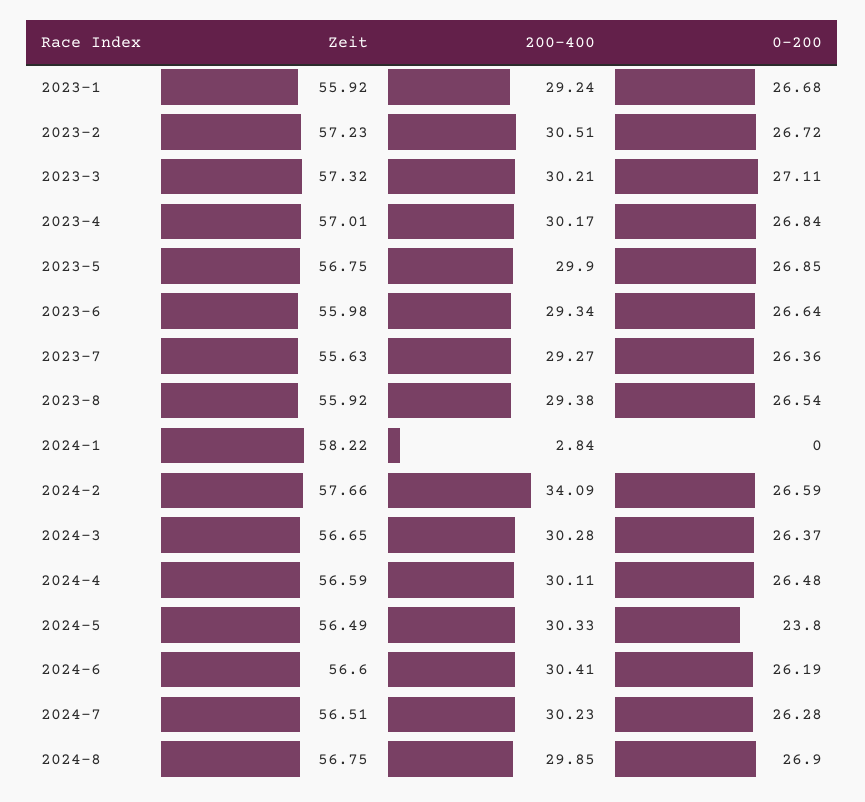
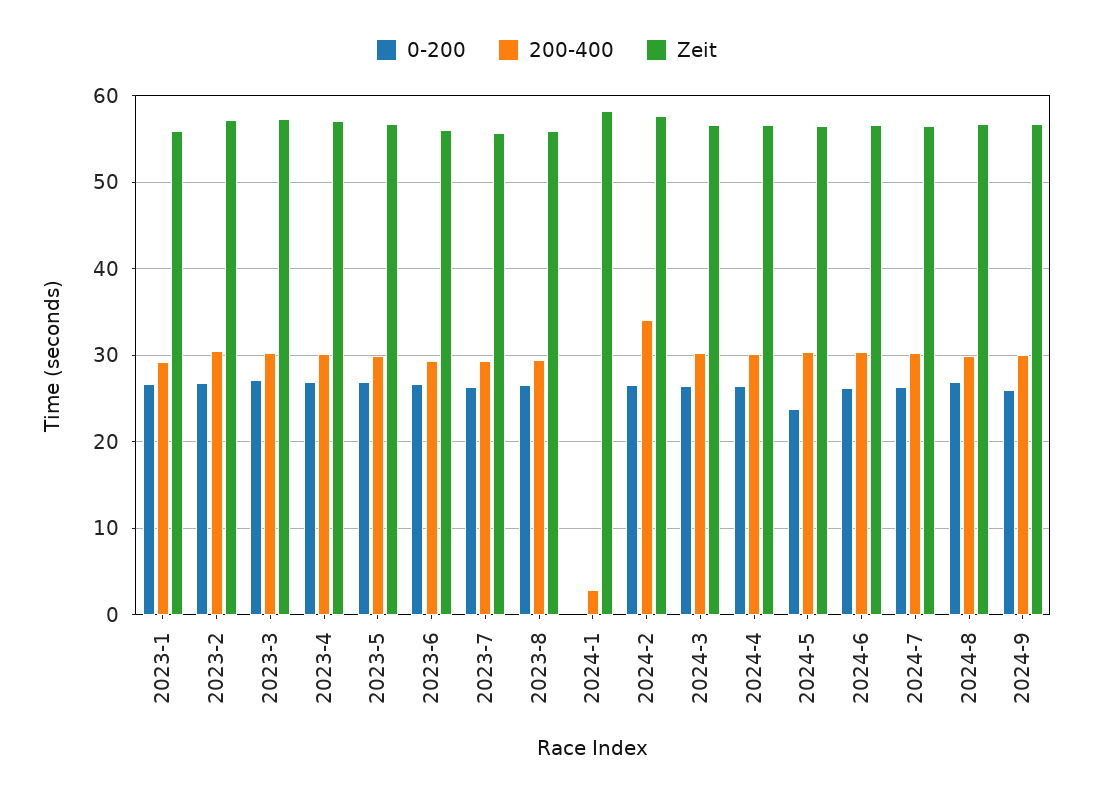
0-200, 2024-9: none -> 26
200-400, 2024-9: none -> 30
Zeit, 2024-9: none -> 57

